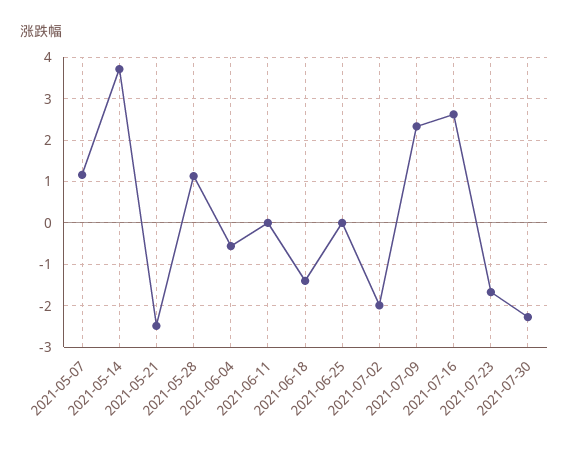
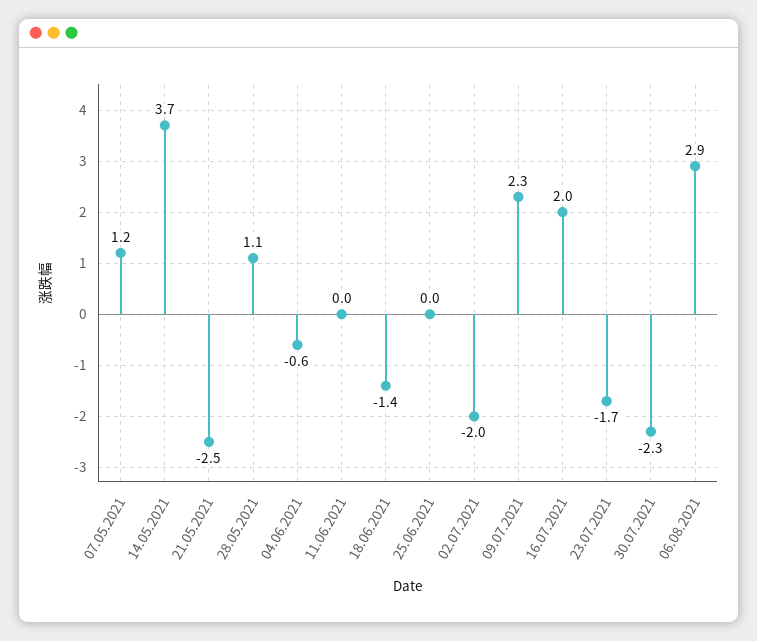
2021-07-16: 2.6 -> 2
06.08.2021: none -> 2.9

